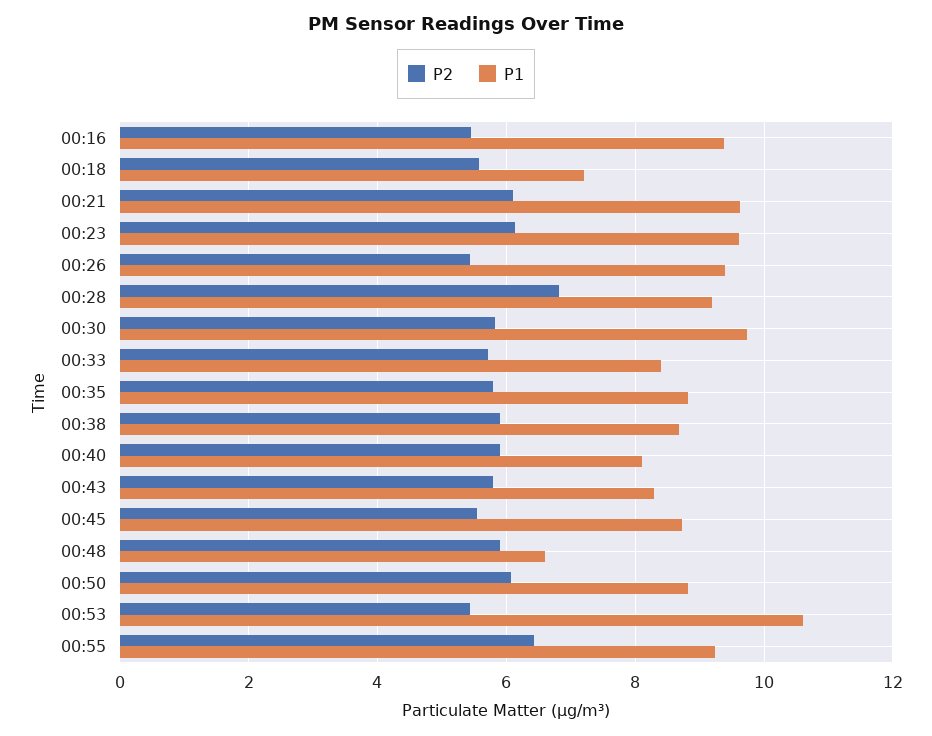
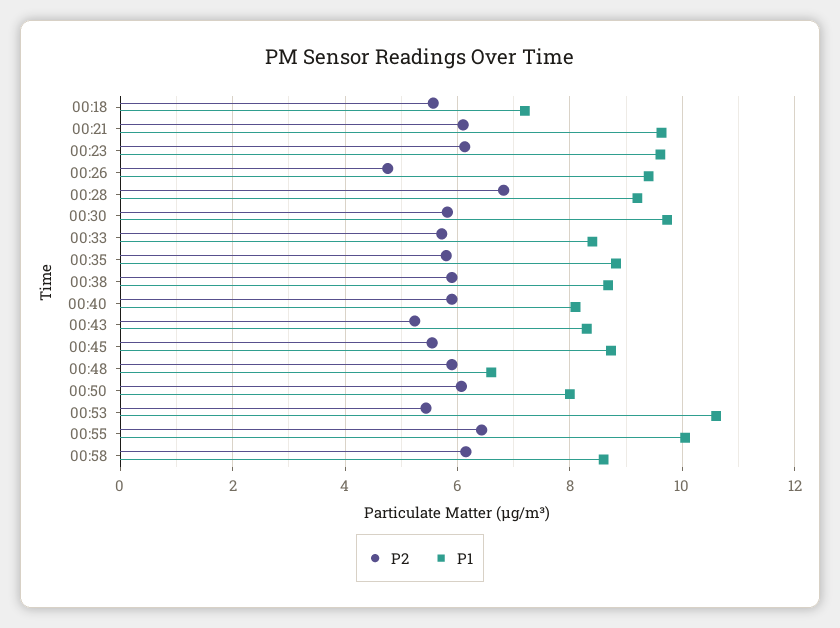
P2, 00:16: 5.4 -> none
P1, 00:16: 9.4 -> none
P2, 00:26: 5.4 -> 4.8
P2, 00:43: 5.8 -> 5.2
P1, 00:50: 8.8 -> 8
P1, 00:55: 9.2 -> 10
P2, 00:58: none -> 6.2
P1, 00:58: none -> 8.6

